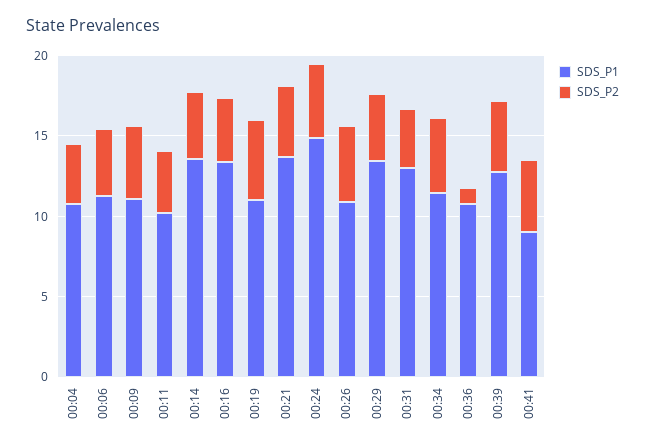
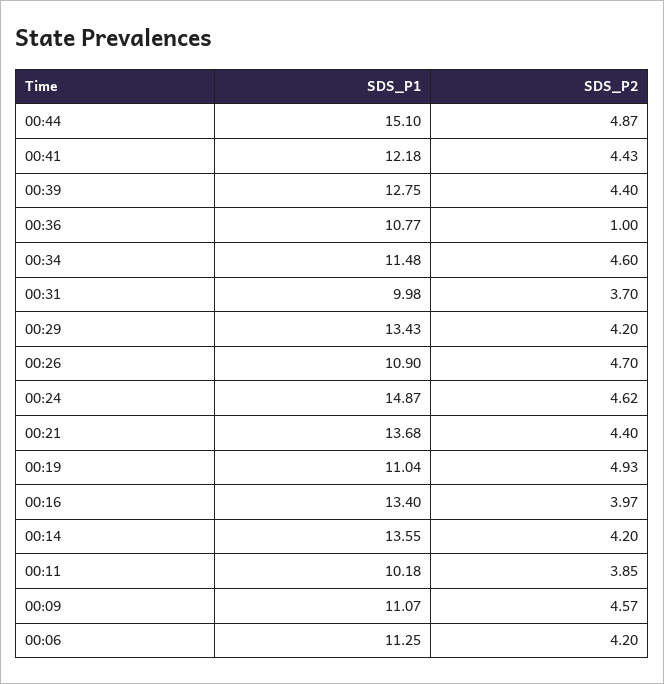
SDS_P1, 00:04: 11 -> none
SDS_P2, 00:04: 4 -> none
SDS_P1, 00:31: 13 -> 9.98
SDS_P1, 00:41: 9 -> 12.18
SDS_P1, 00:44: none -> 15.1
SDS_P2, 00:44: none -> 4.87

